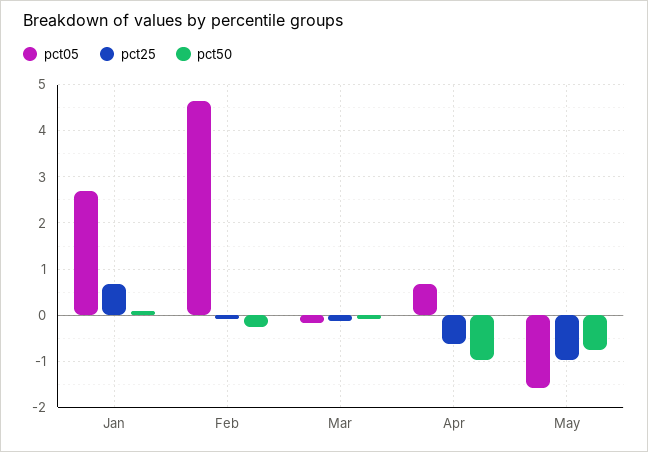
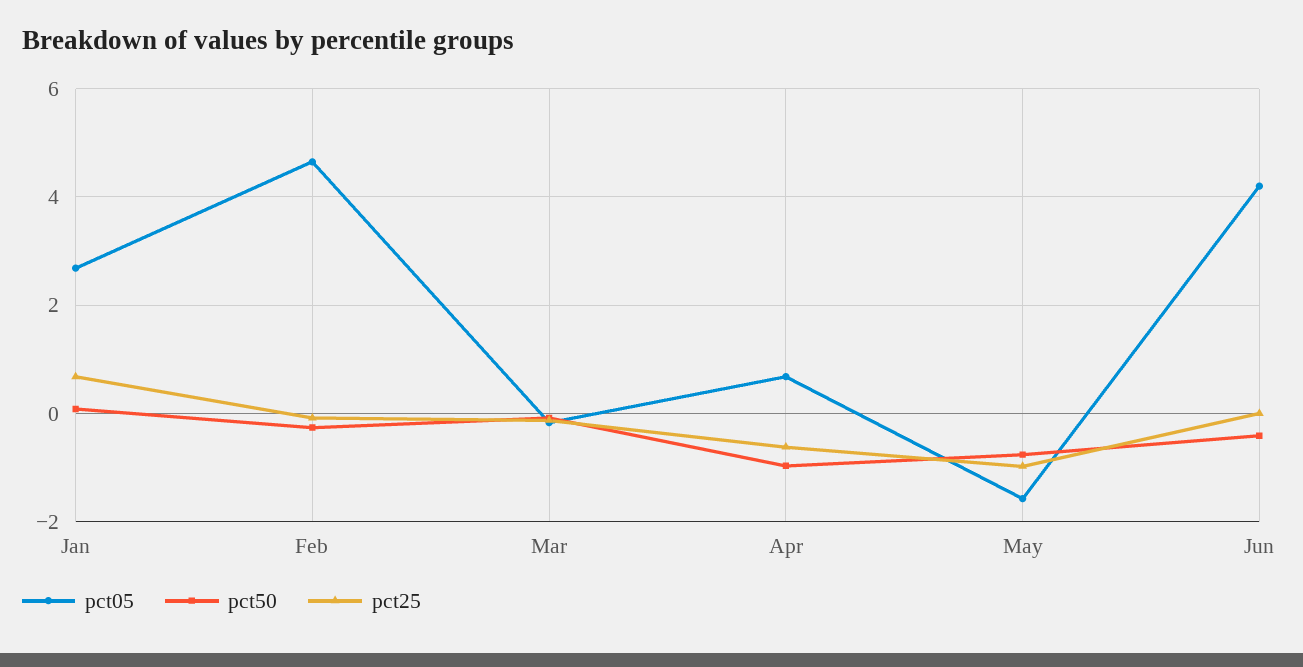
pct05, Jun: none -> 4.2
pct50, Jun: none -> -0.4
pct25, Jun: none -> 0

